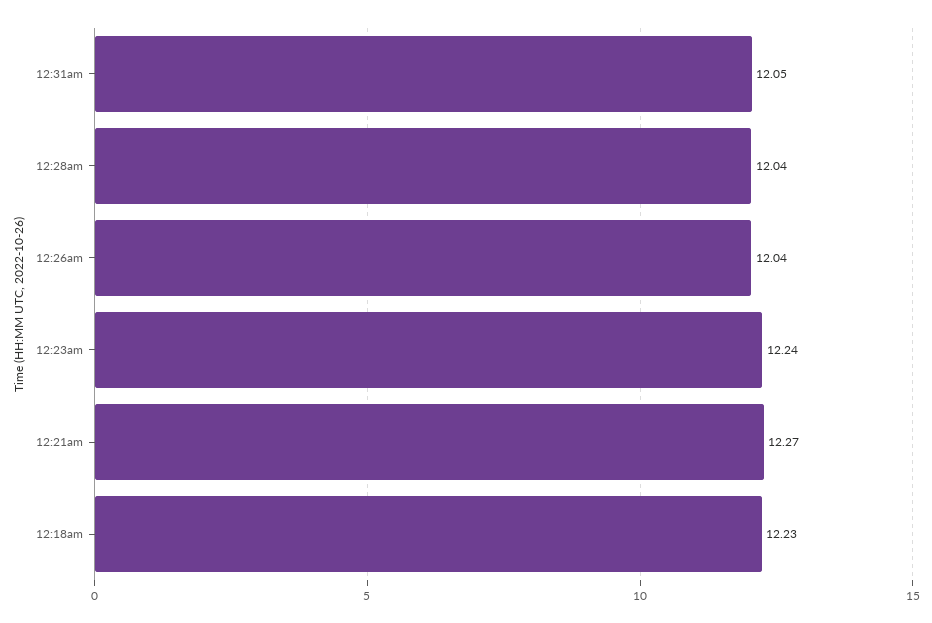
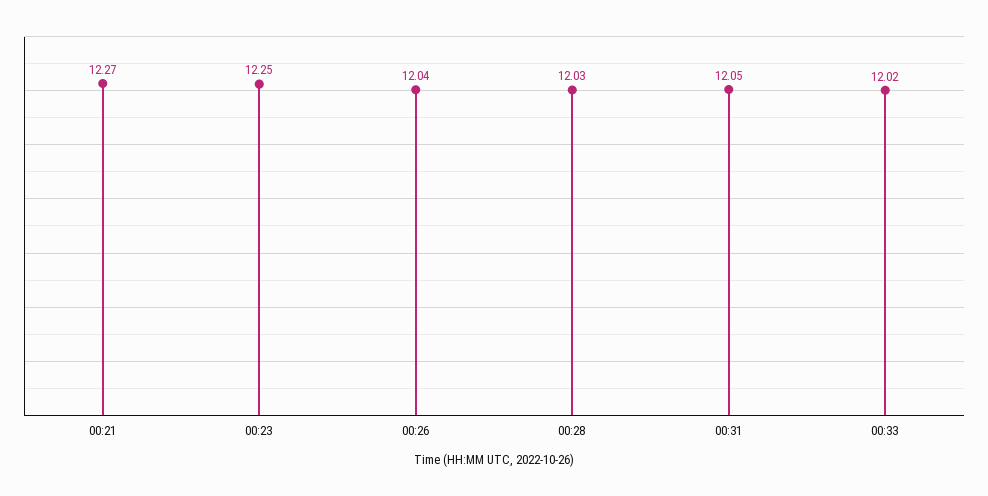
12:28am: 12.04 -> 12.03
12:23am: 12.24 -> 12.25
12:18am: 12.23 -> none
00:33: none -> 12.02

